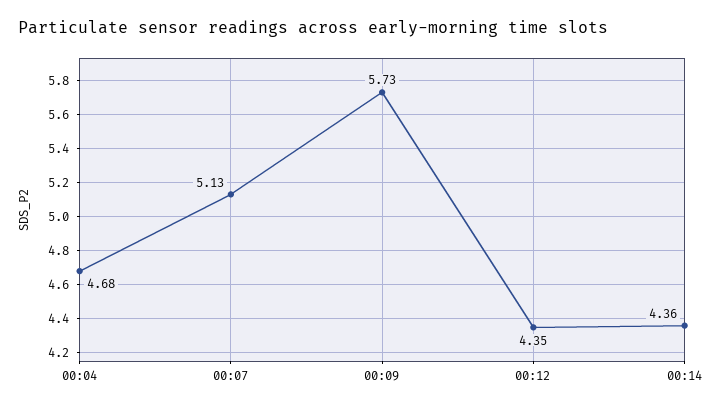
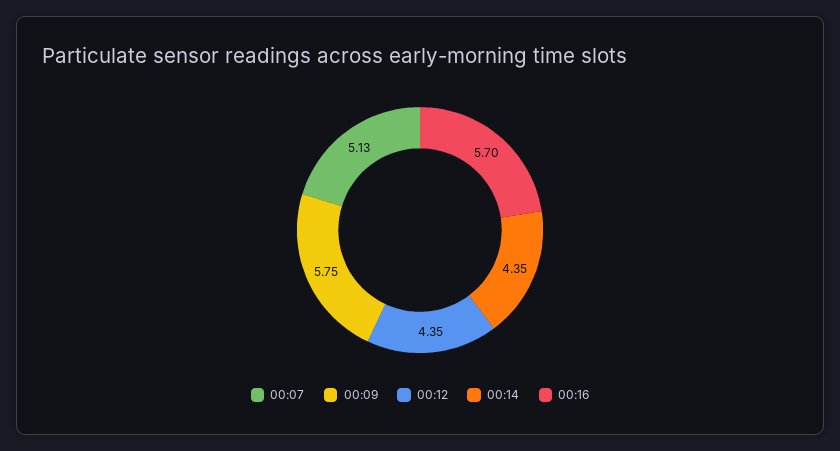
00:04: 4.68 -> none
00:09: 5.73 -> 5.75
00:14: 4.36 -> 4.35
00:16: none -> 5.7

